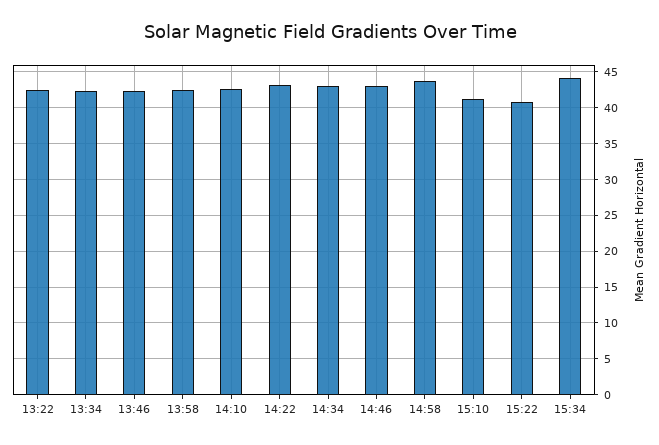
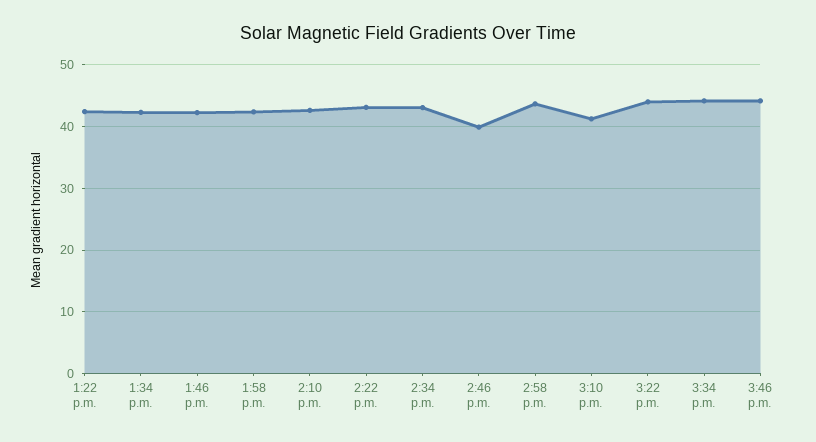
14:46: 43 -> 40
15:22: 41 -> 44
3:46 p.m.: none -> 44

